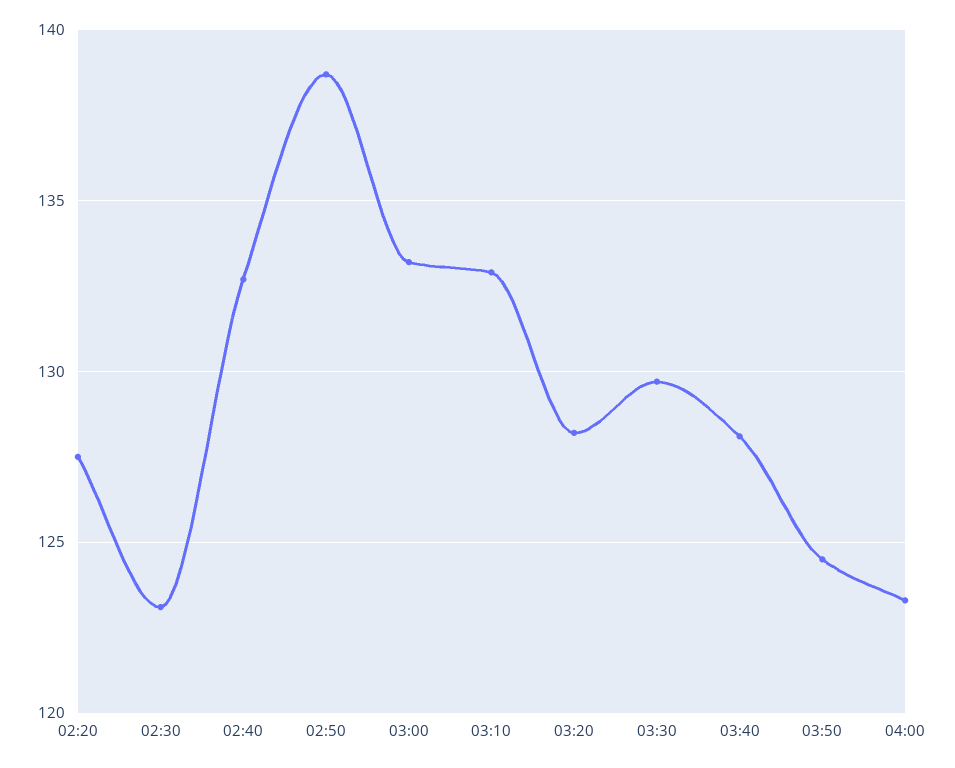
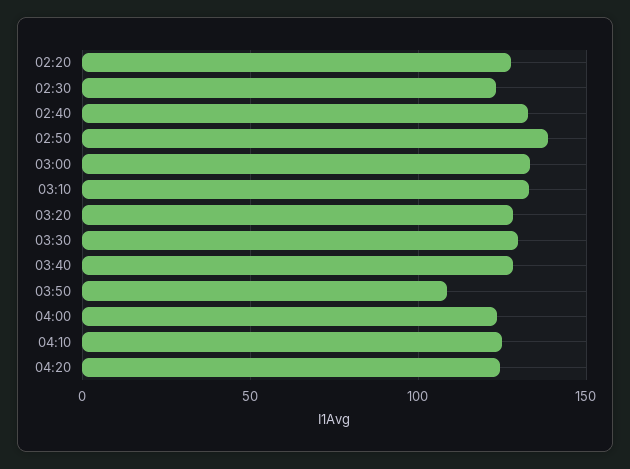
03:50: 124.5 -> 110
04:10: none -> 125
04:20: none -> 125

